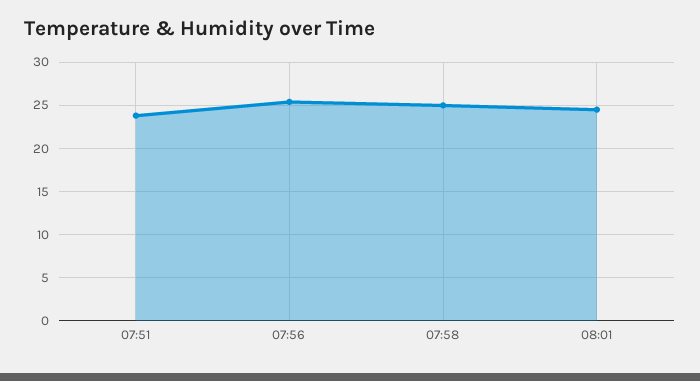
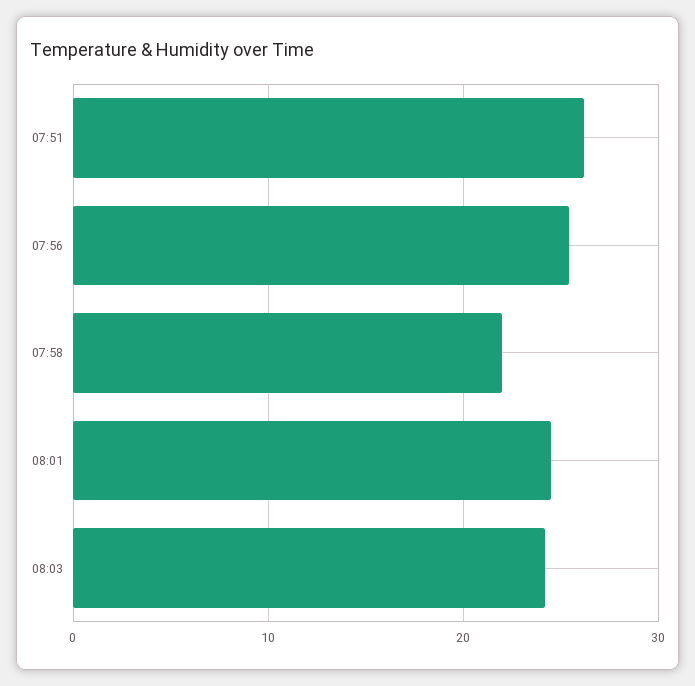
07:51: 24 -> 26
07:58: 25 -> 22
08:03: none -> 24

